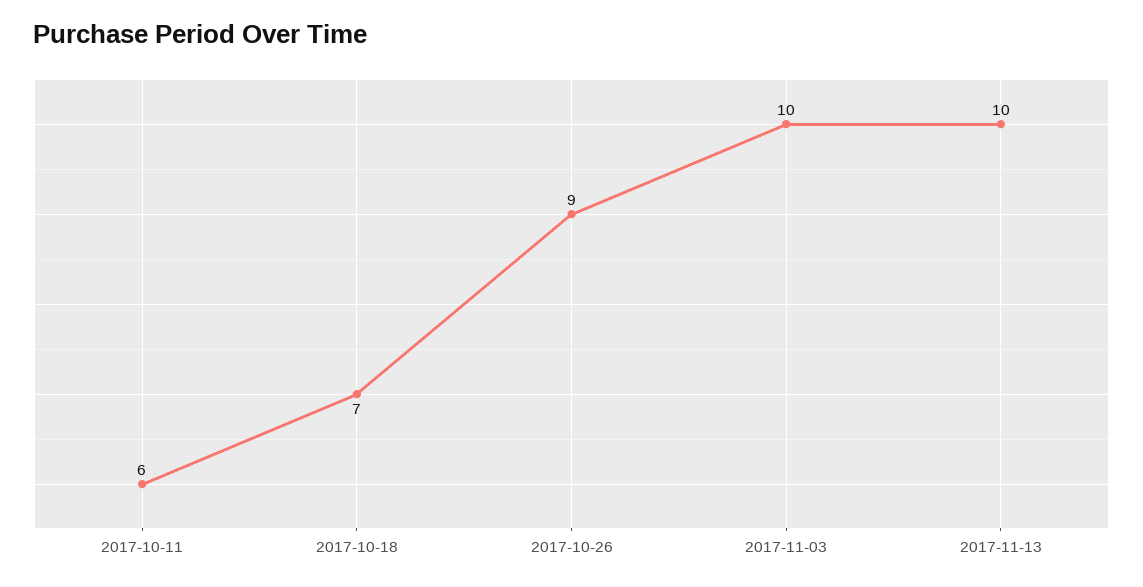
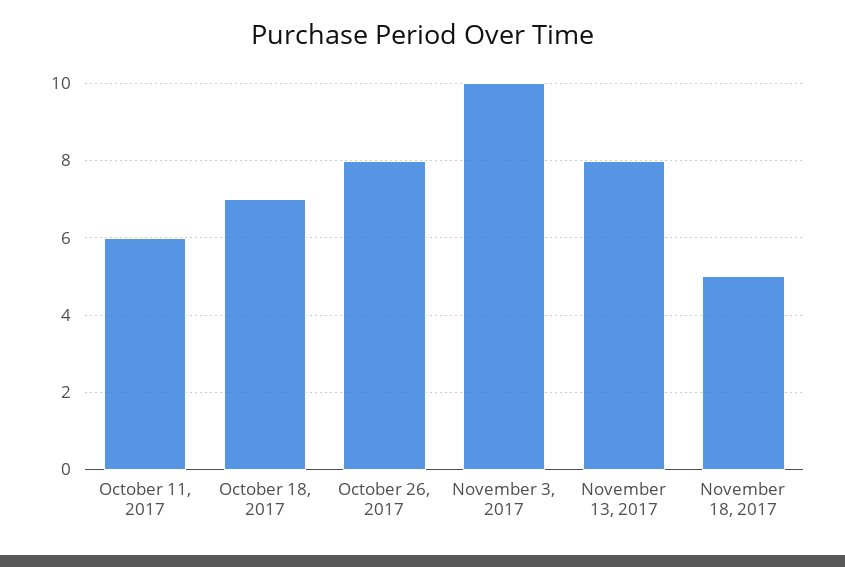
2017-10-26: 9 -> 8
2017-11-13: 10 -> 8
November 18, 2017: none -> 5

